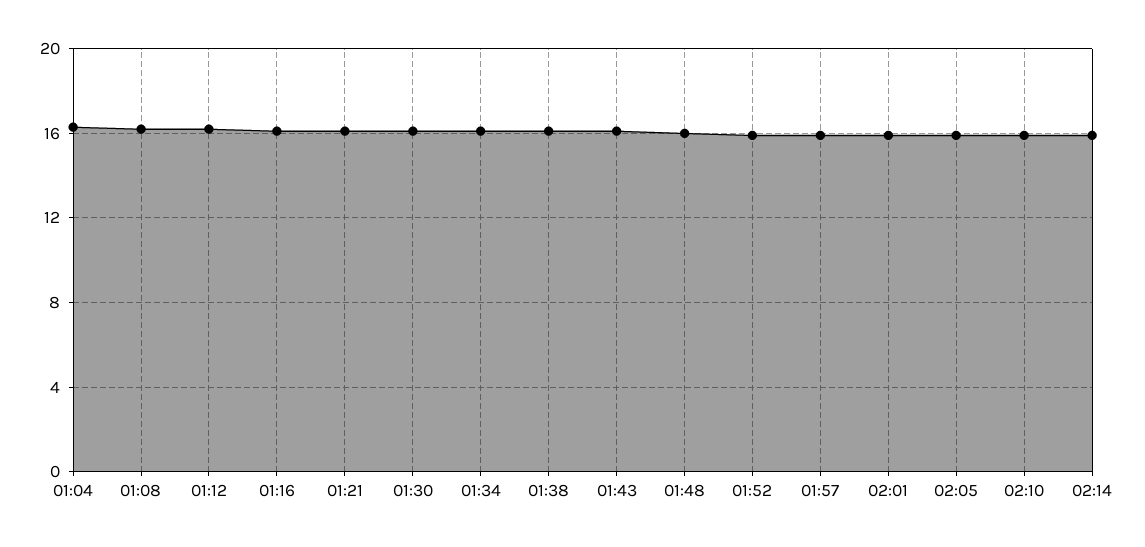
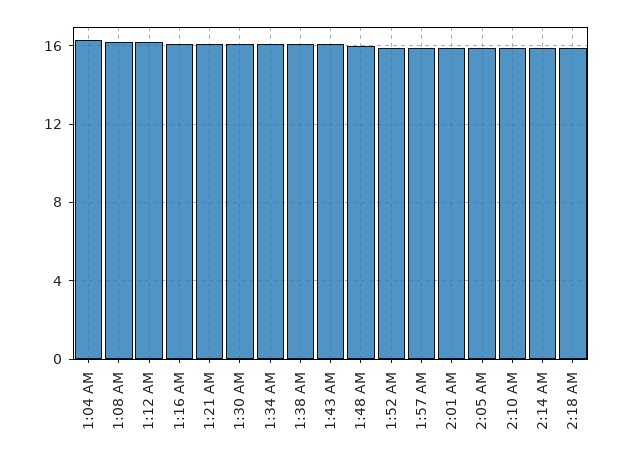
2:18 AM: none -> 16

